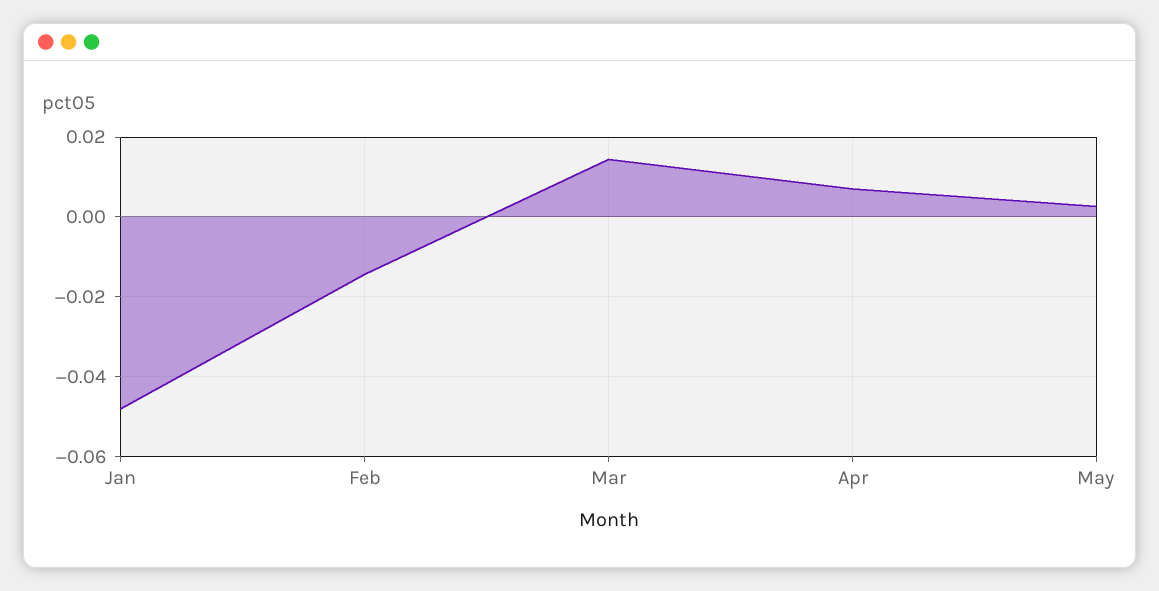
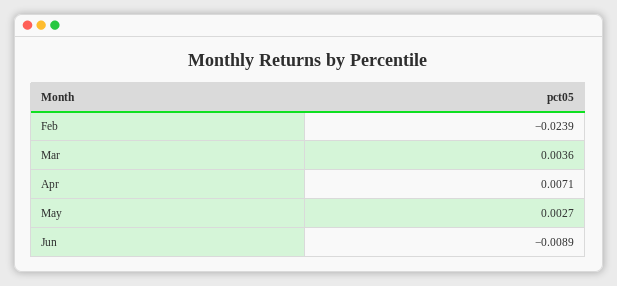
Jan: -0.048 -> none
Feb: -0.014 -> -0.0239
Mar: 0.014 -> 0.0036
Jun: none -> -0.0089

